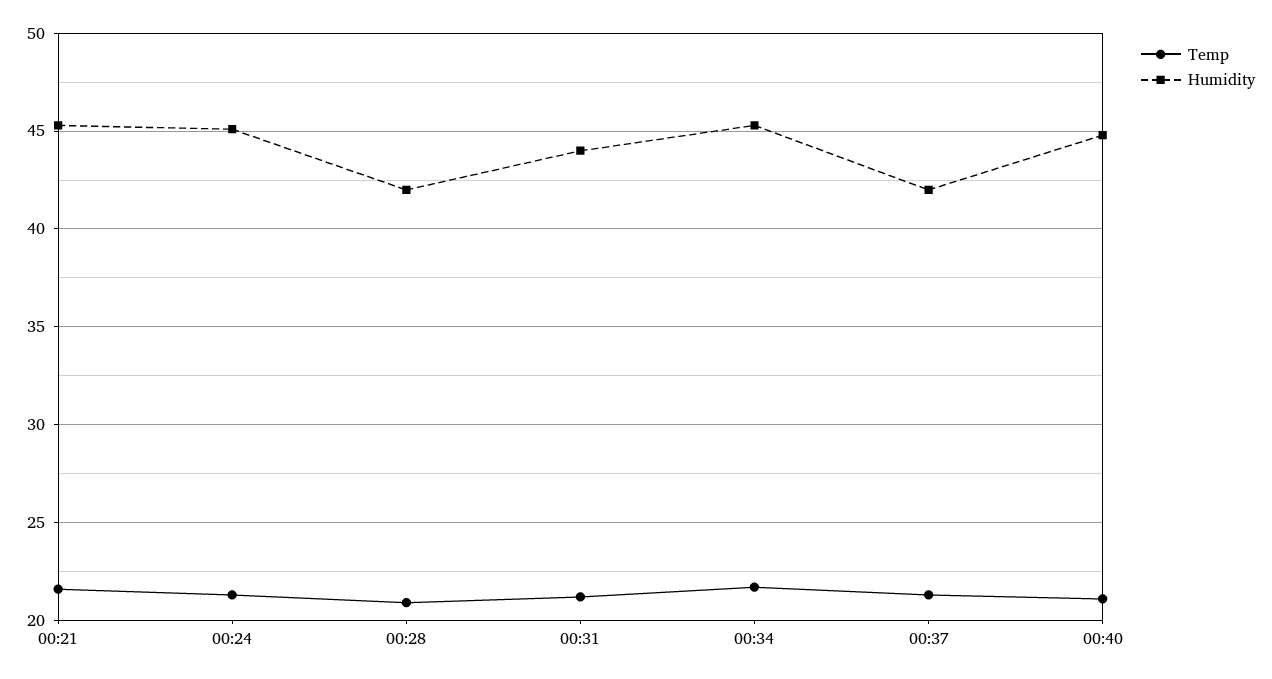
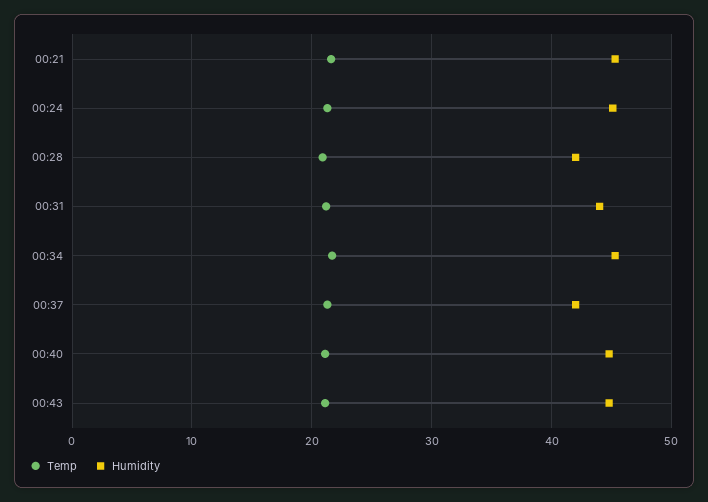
Temp, 00:43: none -> 21
Humidity, 00:43: none -> 45

